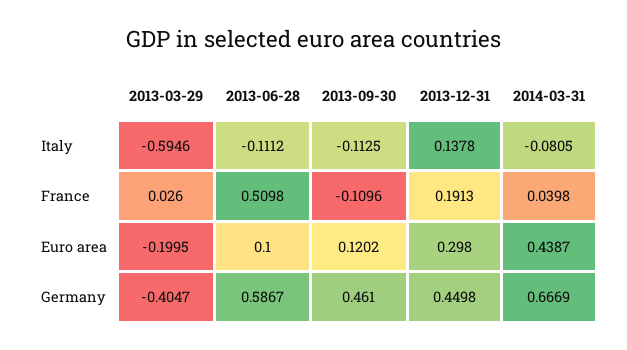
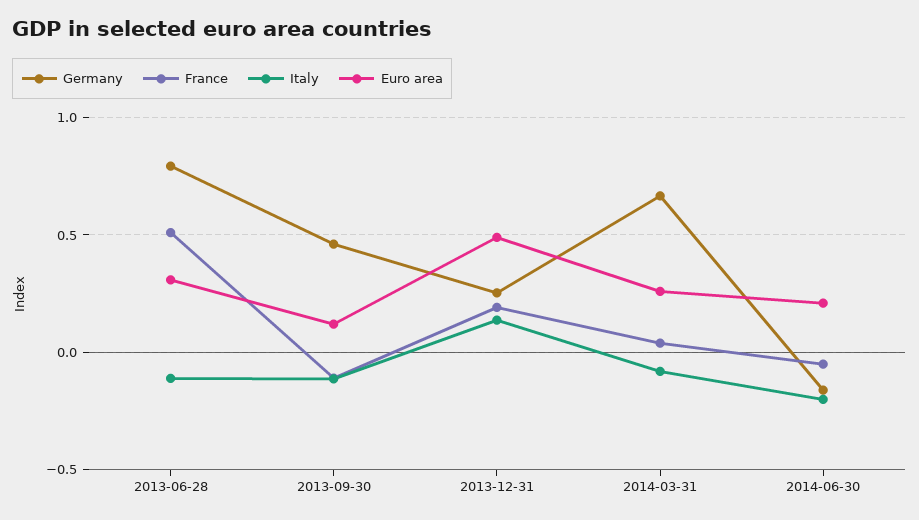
Italy, 2013-03-29: -0.5946 -> none
France, 2013-03-29: 0.026 -> none
Euro area, 2013-03-29: -0.1995 -> none
Euro area, 2013-06-28: 0.1 -> 0.3
Euro area, 2013-12-31: 0.298 -> 0.5
Euro area, 2014-03-31: 0.4387 -> 0.25
Germany, 2013-03-29: -0.4047 -> none
Germany, 2013-06-28: 0.5867 -> 0.8
Germany, 2013-12-31: 0.4498 -> 0.25
Germany, 2014-06-30: none -> -0.15
France, 2014-06-30: none -> -0.05
Italy, 2014-06-30: none -> -0.2
Euro area, 2014-06-30: none -> 0.2

